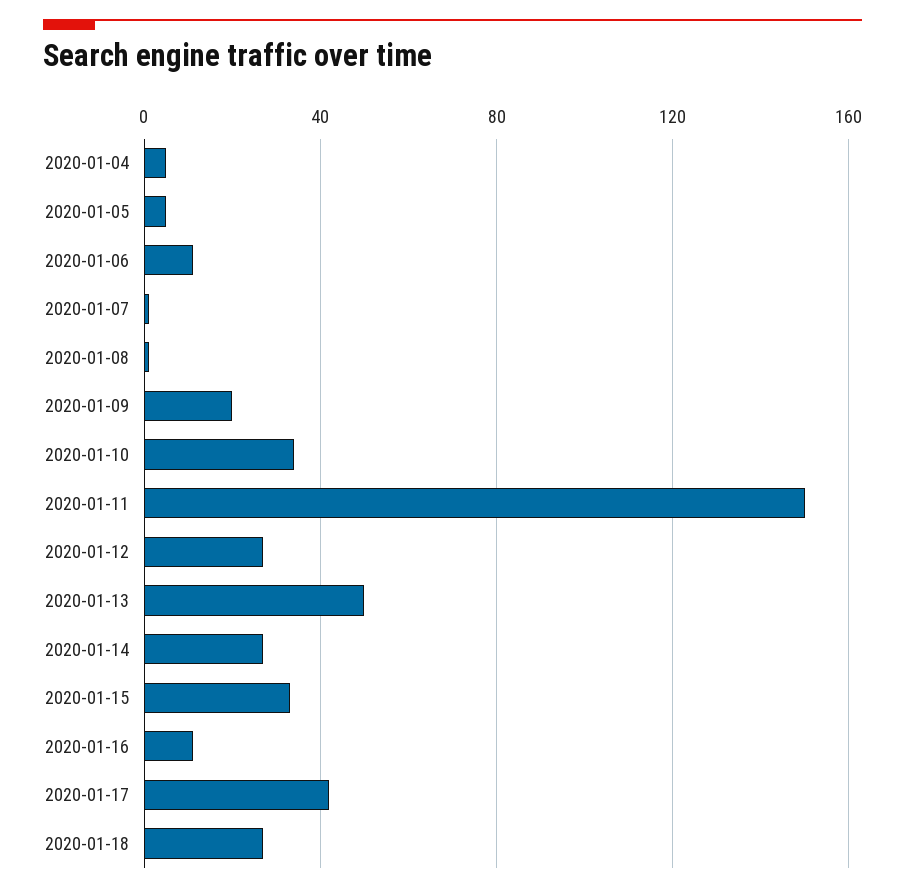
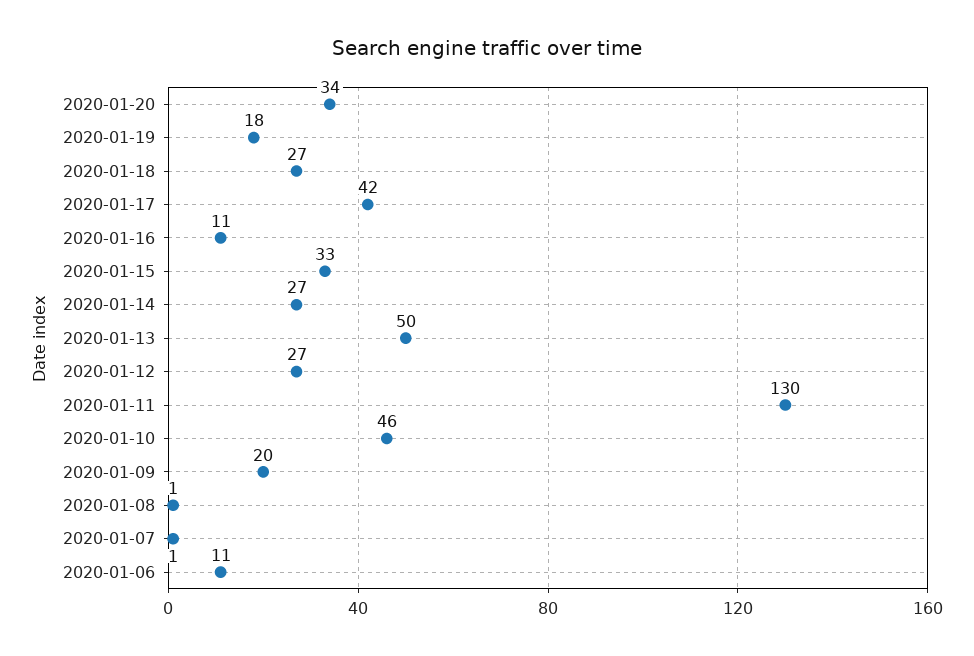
2020-01-04: 5 -> none
2020-01-05: 5 -> none
2020-01-10: 35 -> 46
2020-01-11: 150 -> 130
2020-01-20: none -> 34
2020-01-19: none -> 18

